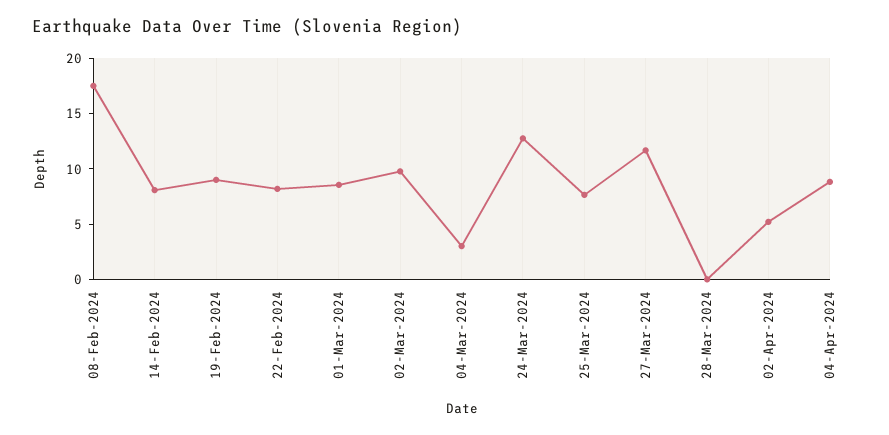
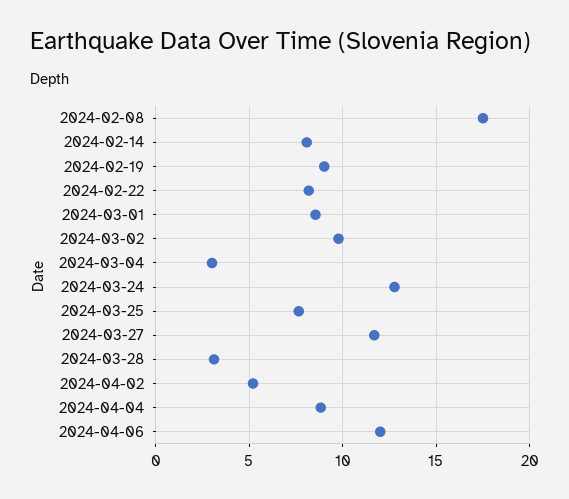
28-Mar-2024: 0 -> 3
2024-04-06: none -> 12

